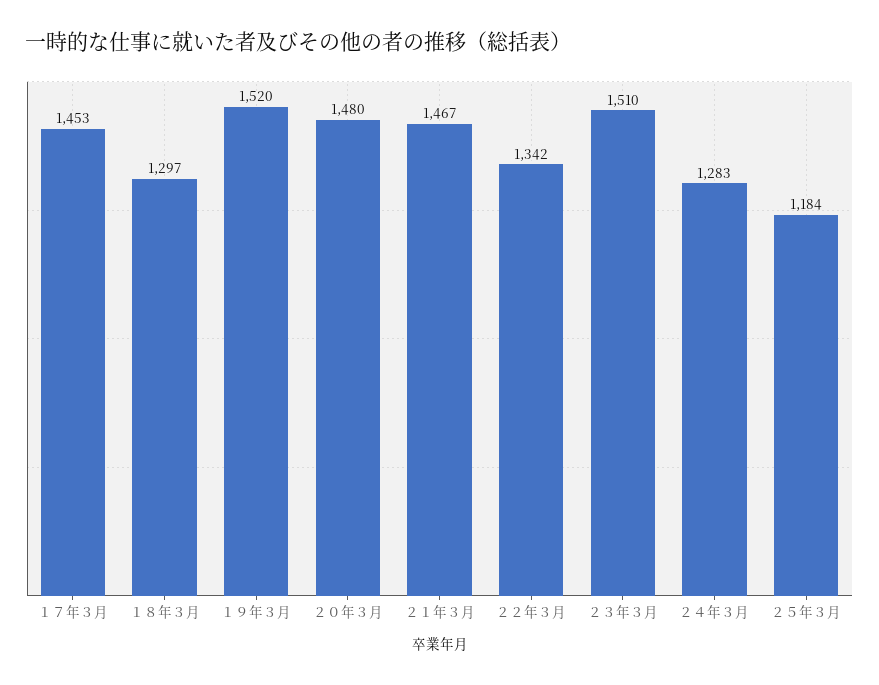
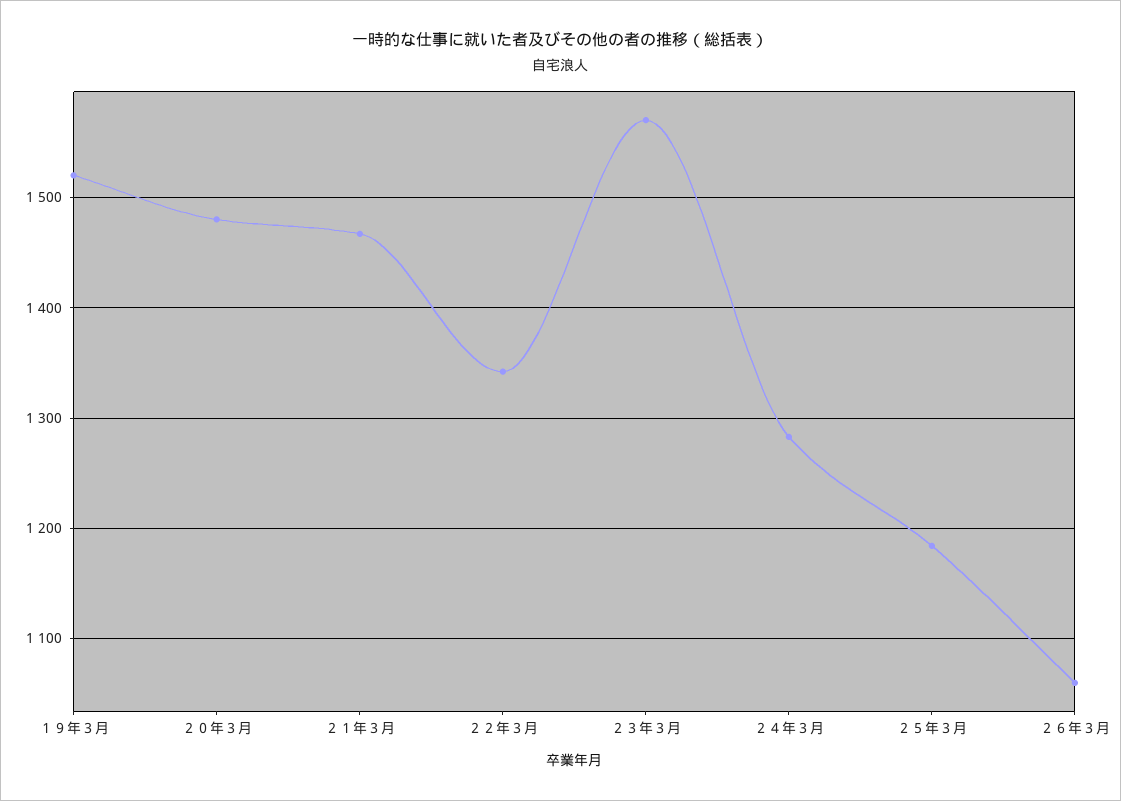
１７年３月: 1453 -> none
１８年３月: 1297 -> none
２３年３月: 1510 -> 1570
２６年３月: none -> 1060

